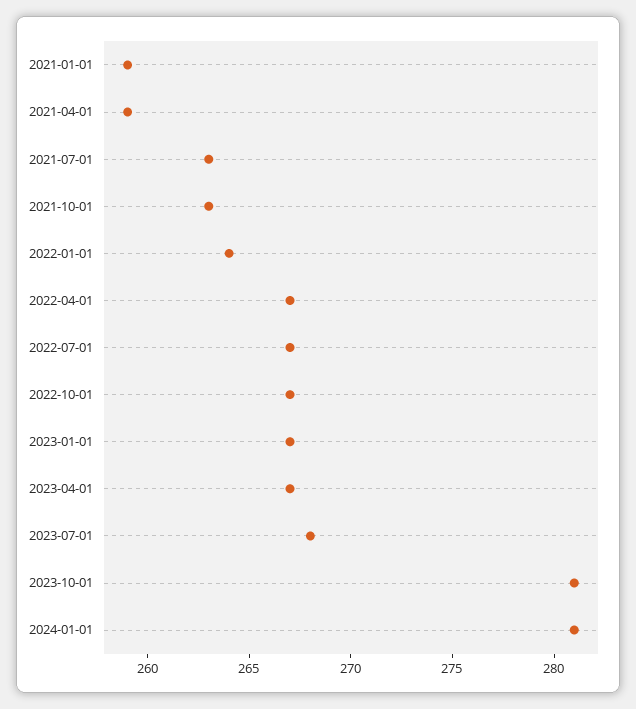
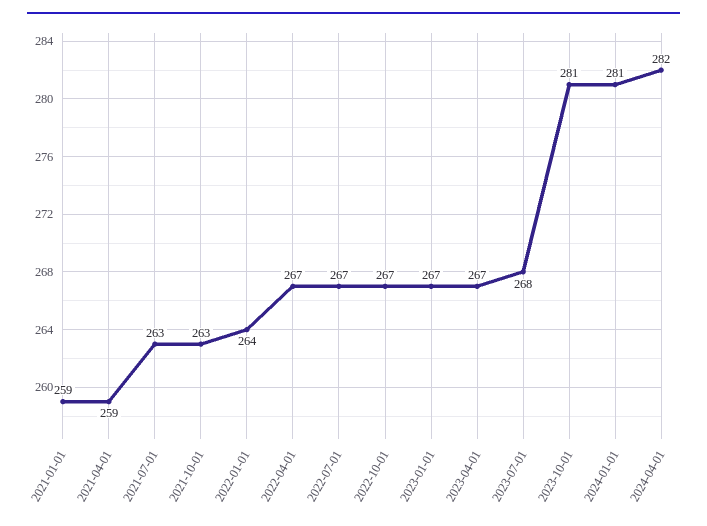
2024-04-01: none -> 282

